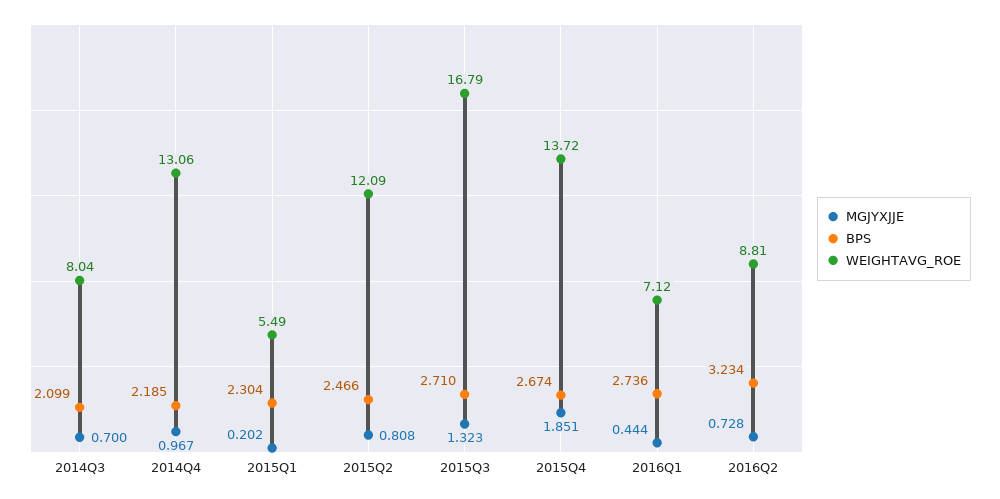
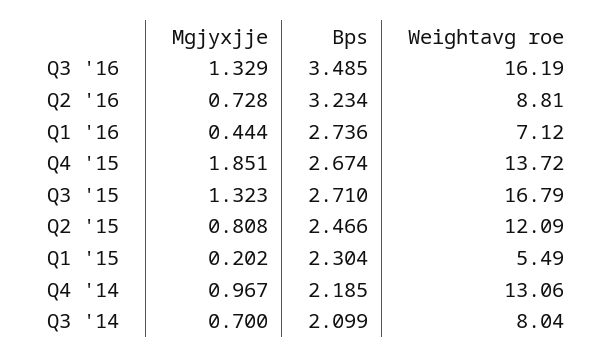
MGJYXJJE, Q3 '16: none -> 1.329
BPS, Q3 '16: none -> 3.485
WEIGHTAVG_ROE, Q3 '16: none -> 16.19

